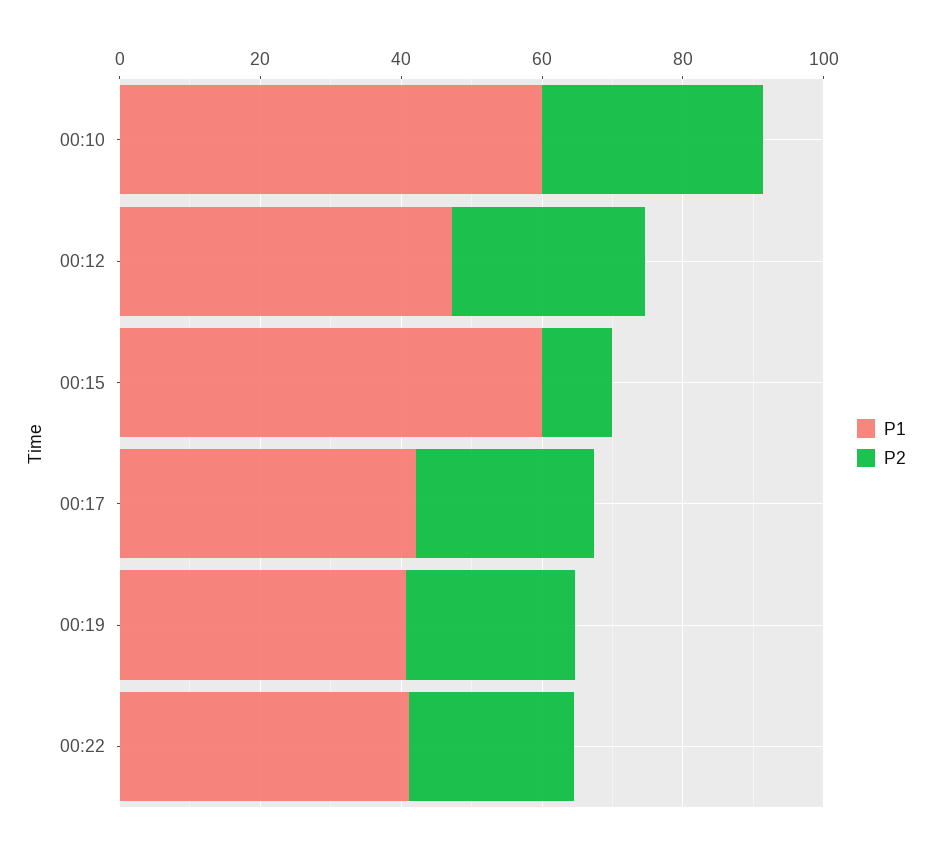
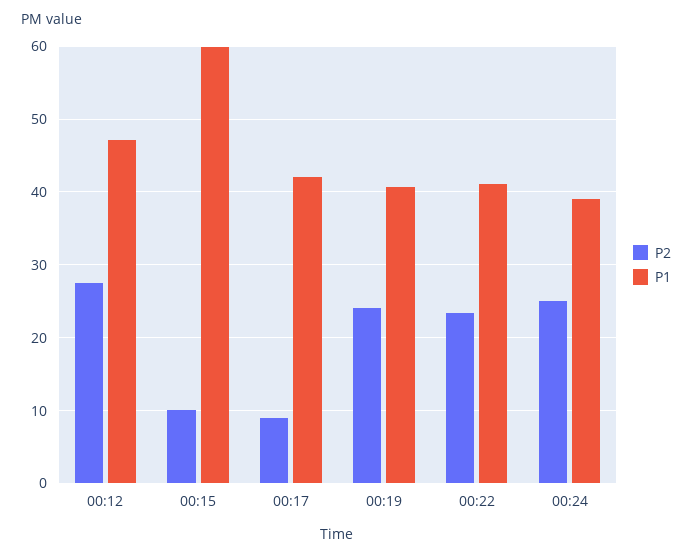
P1, 00:10: 60 -> none
P2, 00:10: 30 -> none
P2, 00:17: 25 -> 9
P2, 00:24: none -> 25
P1, 00:24: none -> 39

